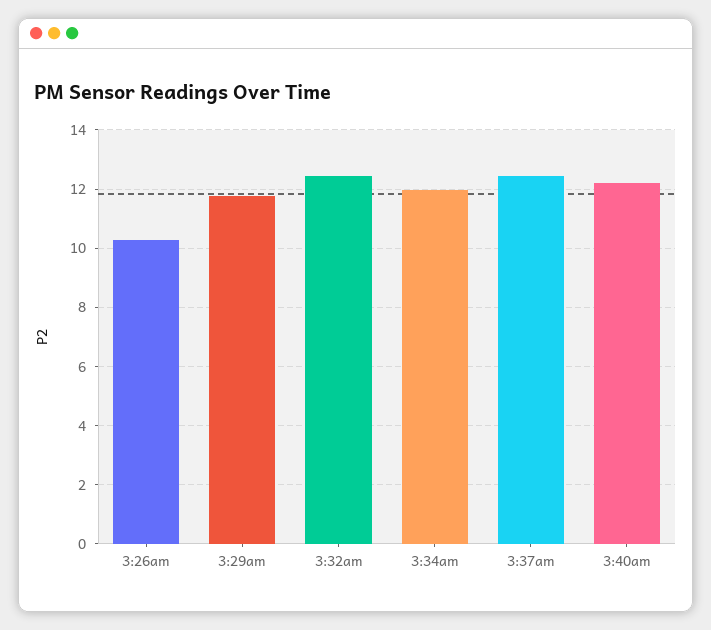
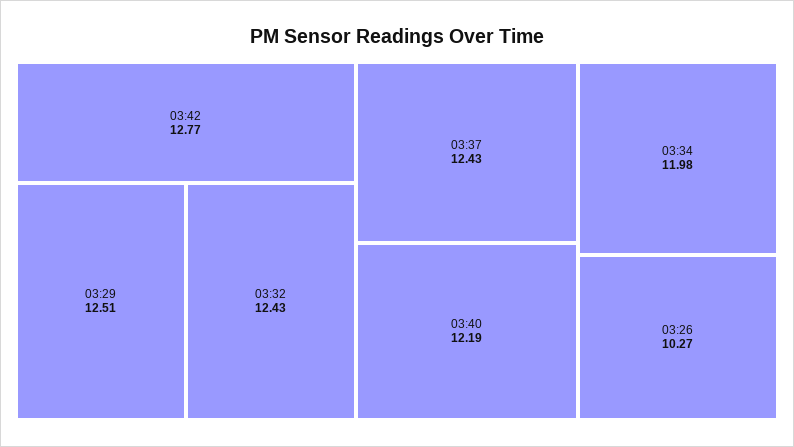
3:29am: 11.75 -> 12.51
03:42: none -> 12.77

